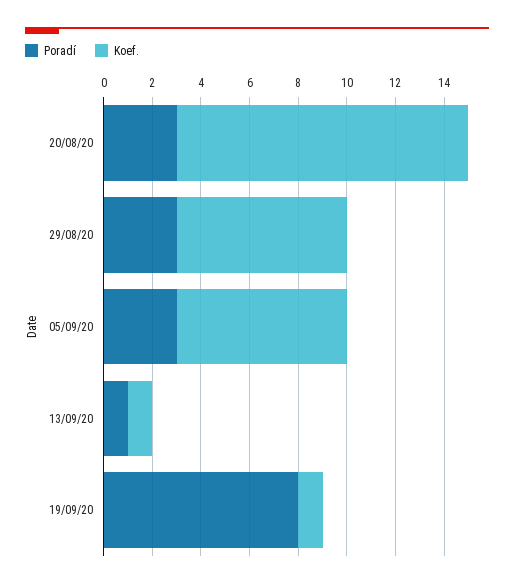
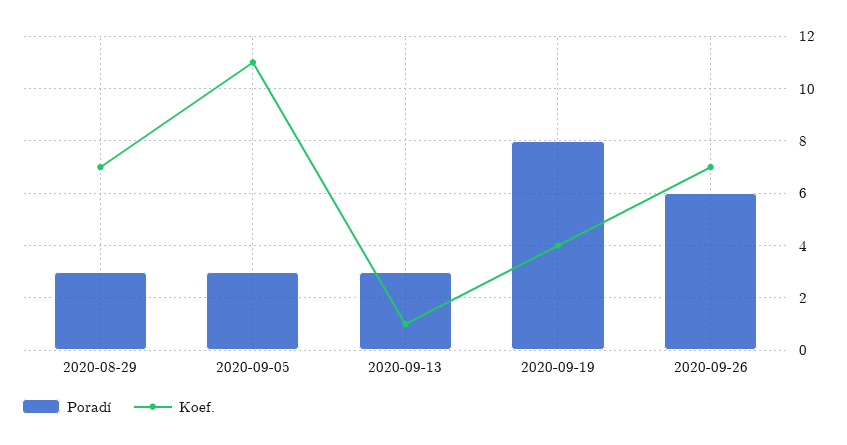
Poradí, 20/08/20: 3 -> none
Koef., 20/08/20: 12 -> none
Koef., 05/09/20: 7 -> 11
Poradí, 13/09/20: 1 -> 3
Koef., 19/09/20: 1 -> 4
Poradí, 2020-09-26: none -> 6
Koef., 2020-09-26: none -> 7

